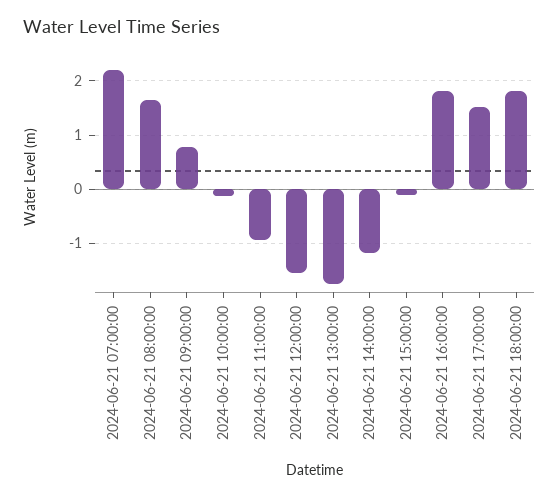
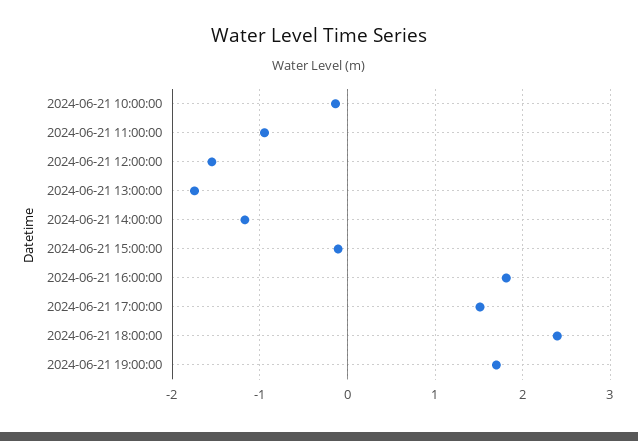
2024-06-21 07:00:00: 2.2 -> none
2024-06-21 08:00:00: 1.6 -> none
2024-06-21 09:00:00: 0.8 -> none
2024-06-21 18:00:00: 1.8 -> 2.4
2024-06-21 19:00:00: none -> 1.7

